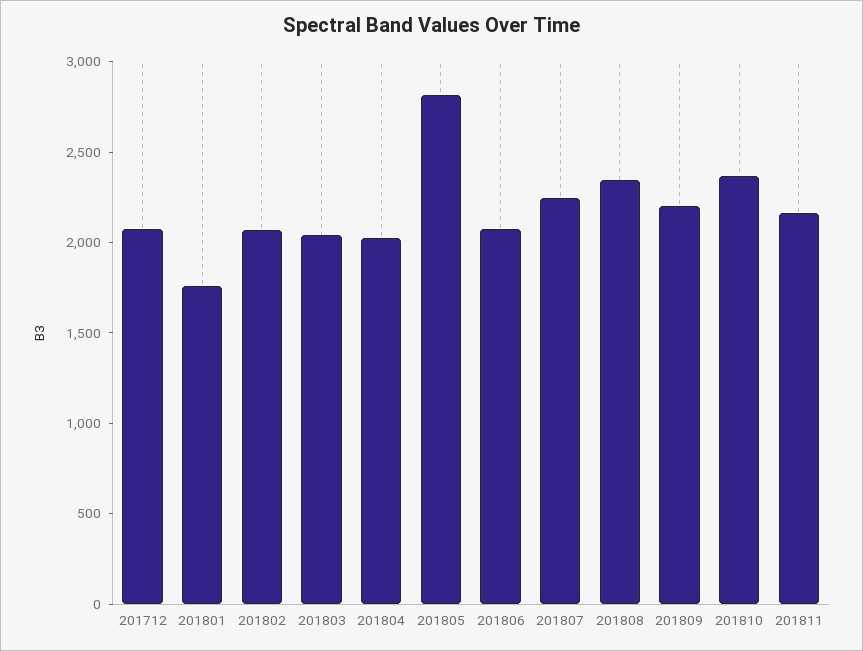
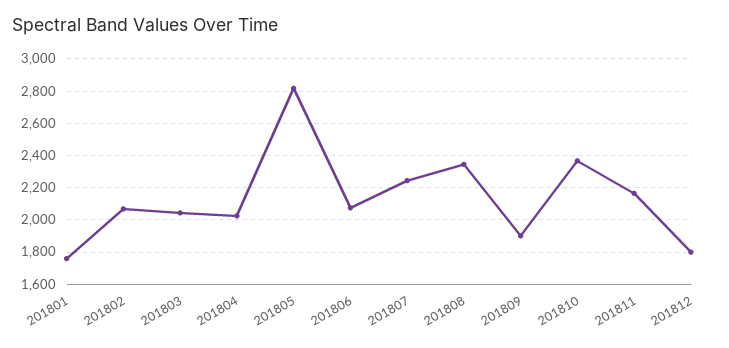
201712: 2100 -> none
201809: 2200 -> 1900
201812: none -> 1800

